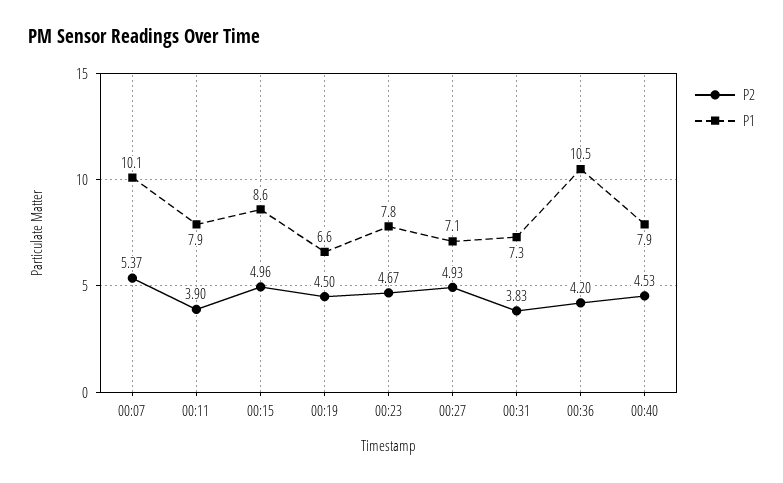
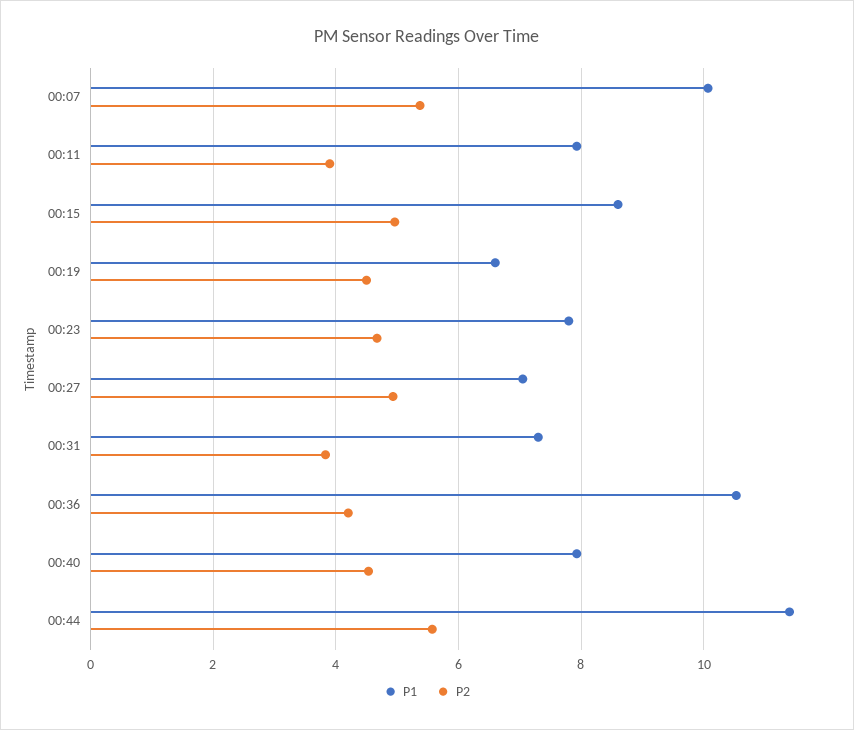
P1, 00:44: none -> 11.4
P2, 00:44: none -> 5.6

